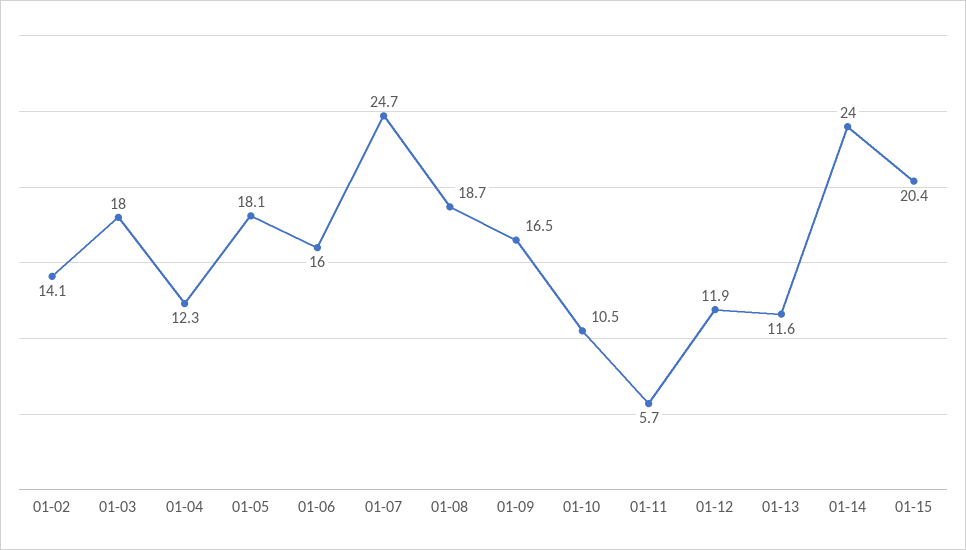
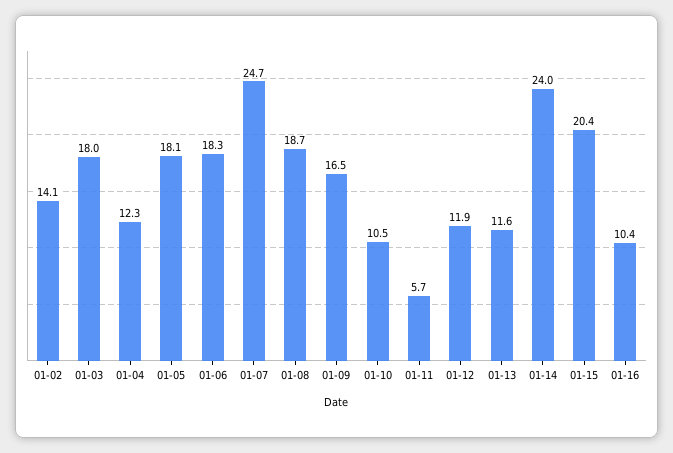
01-06: 16 -> 18.3
01-16: none -> 10.4

